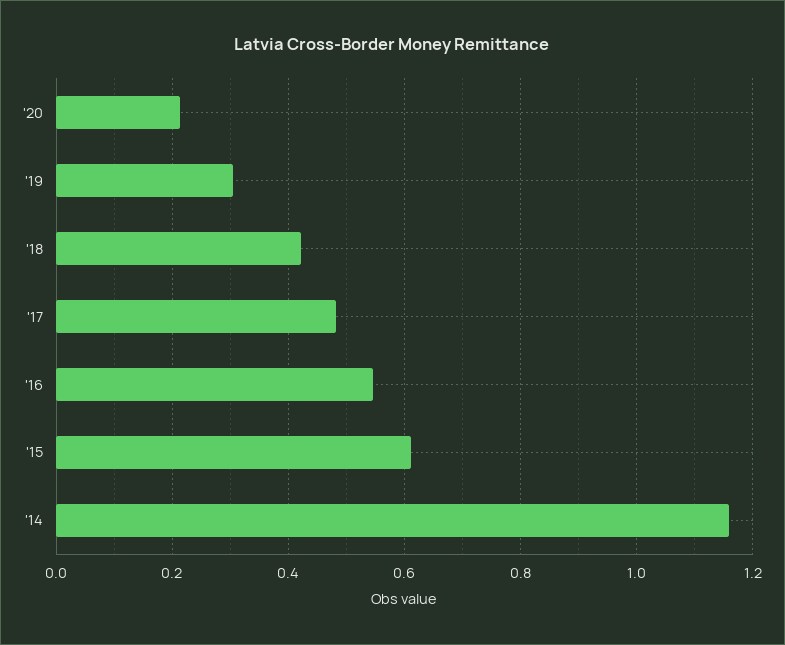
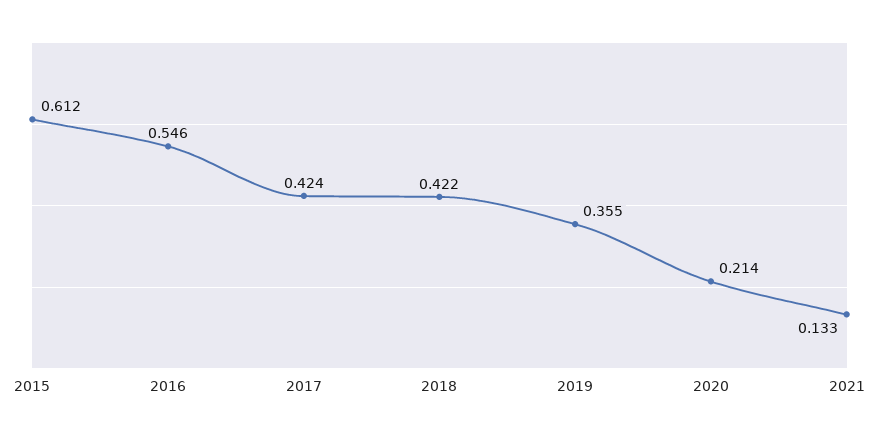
'19: 0.3 -> 0.355
'17: 0.48 -> 0.424
'14: 1.16 -> none
2021: none -> 0.133

